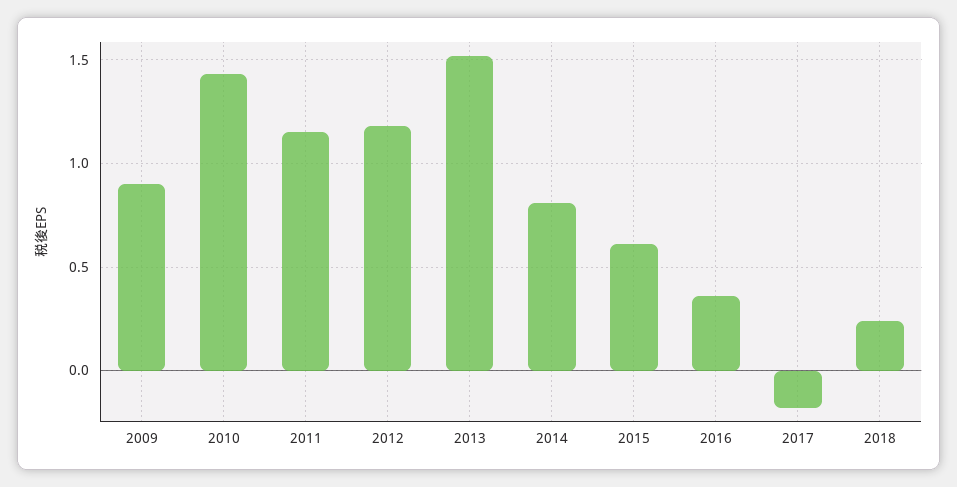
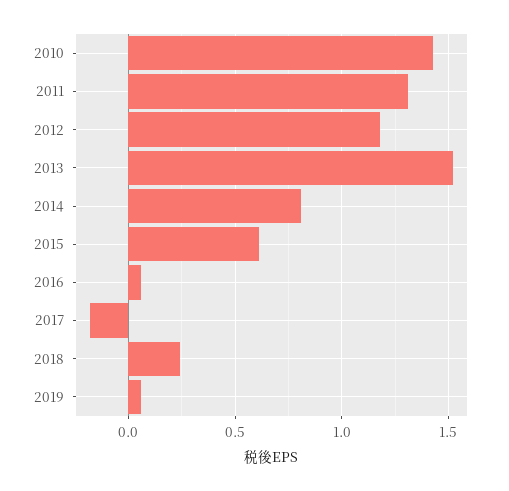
2009: 0.9 -> none
2011: 1.15 -> 1.3
2016: 0.35 -> 0.05
2019: none -> 0.05

